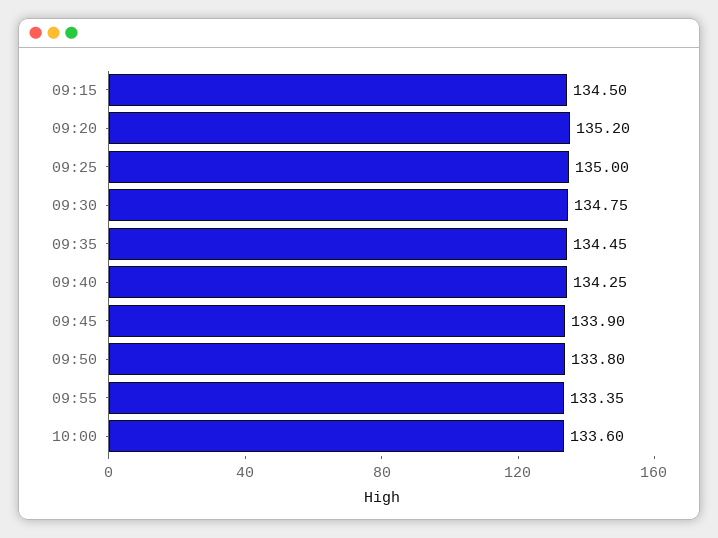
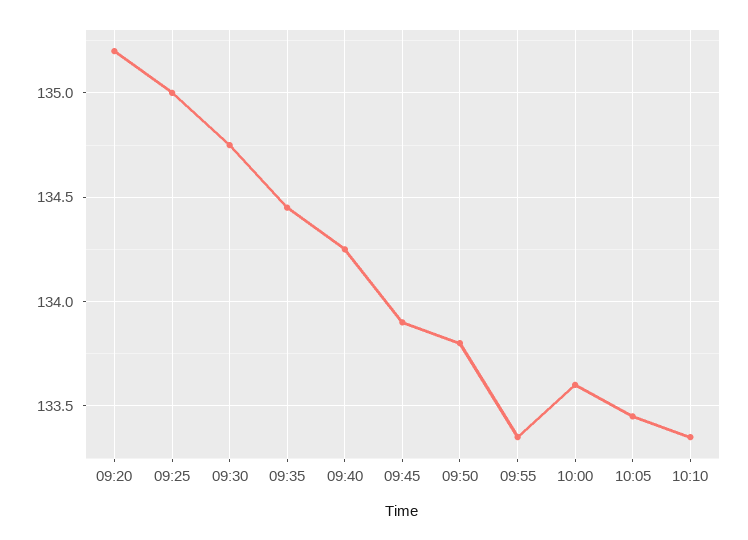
09:15: 134.5 -> none
10:05: none -> 133.45
10:10: none -> 133.35

